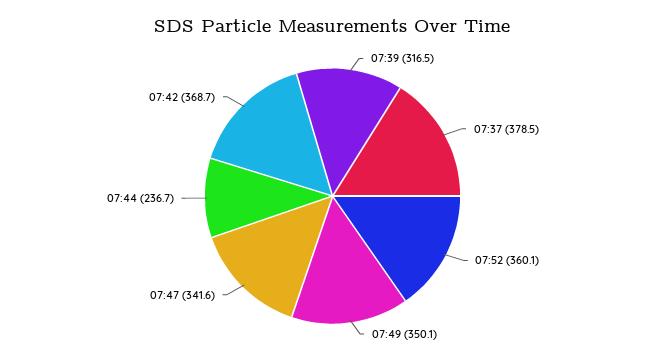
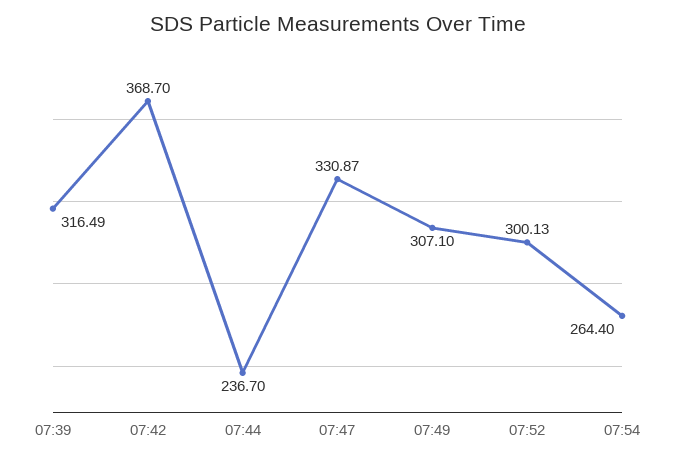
07:37: 378.5 -> none
07:52: 360.1 -> 300.13
07:49: 350.1 -> 307.1
07:47: 341.6 -> 330.87
07:54: none -> 264.4

